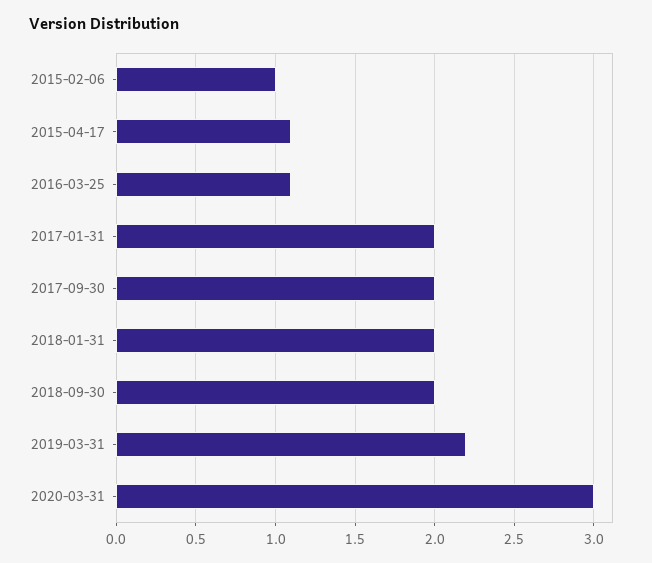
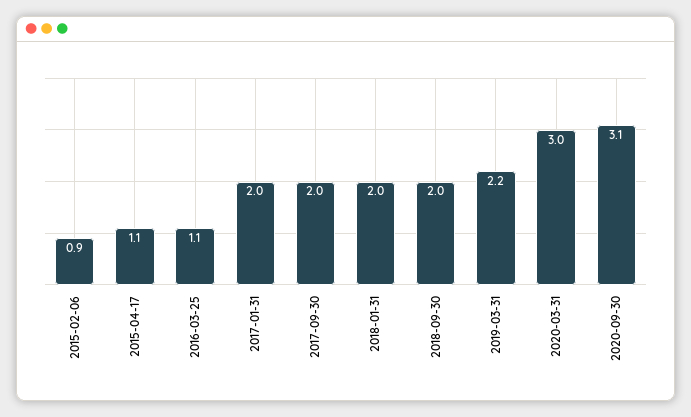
2015-02-06: 1 -> 0.9
2020-09-30: none -> 3.1

